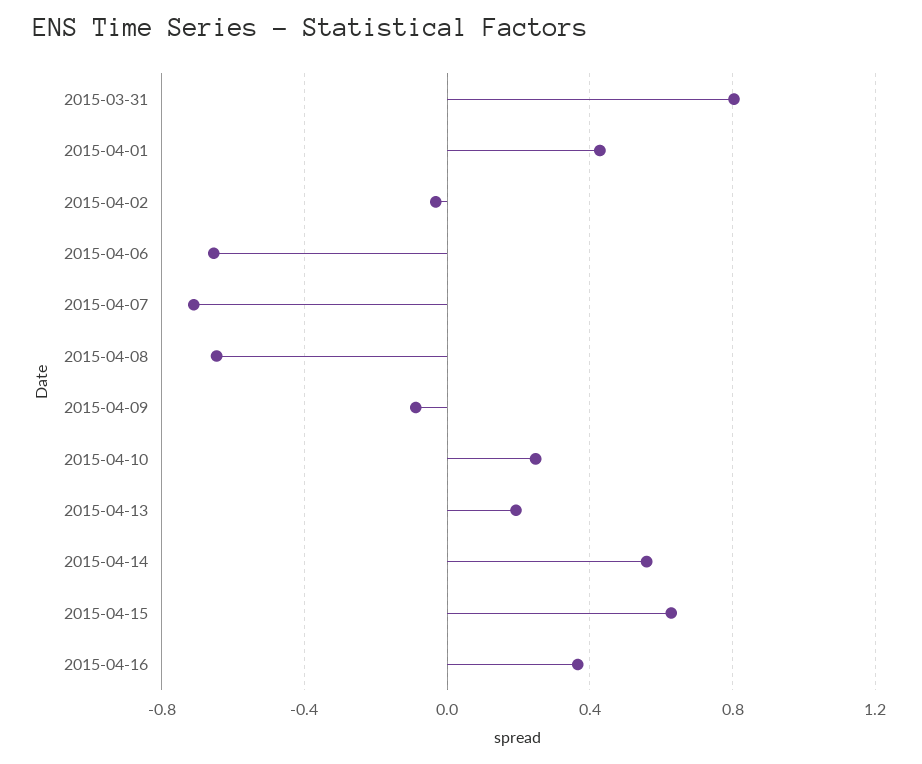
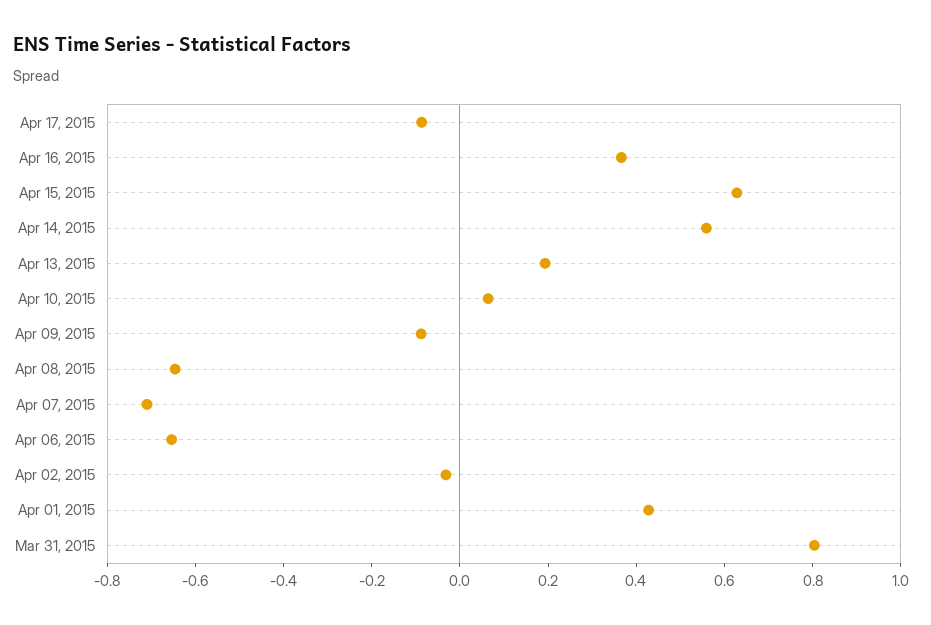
2015-04-10: 0.25 -> 0.05
Apr 17, 2015: none -> -0.1

